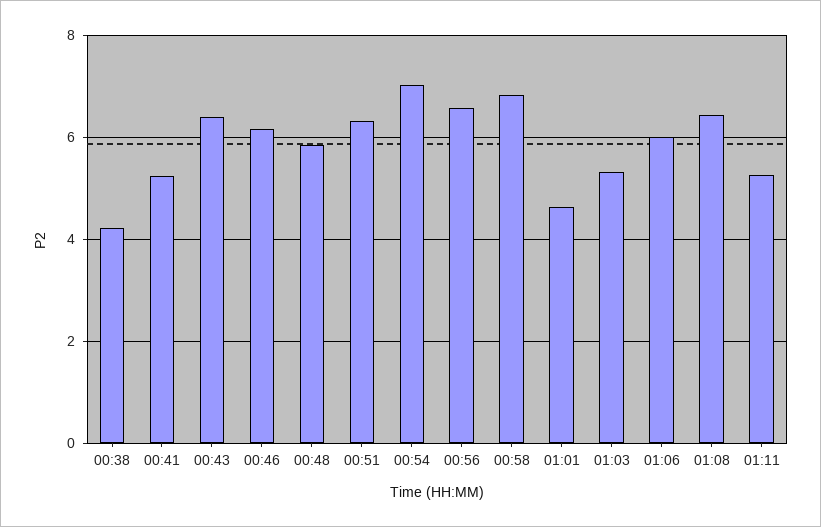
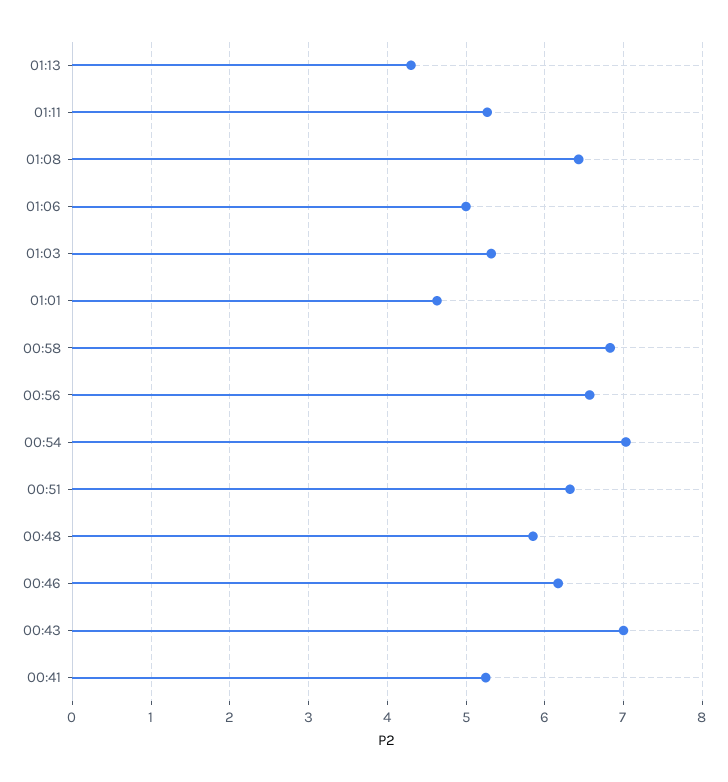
00:38: 4.2 -> none
00:43: 6.4 -> 7
01:06: 6 -> 5
01:13: none -> 4.3

